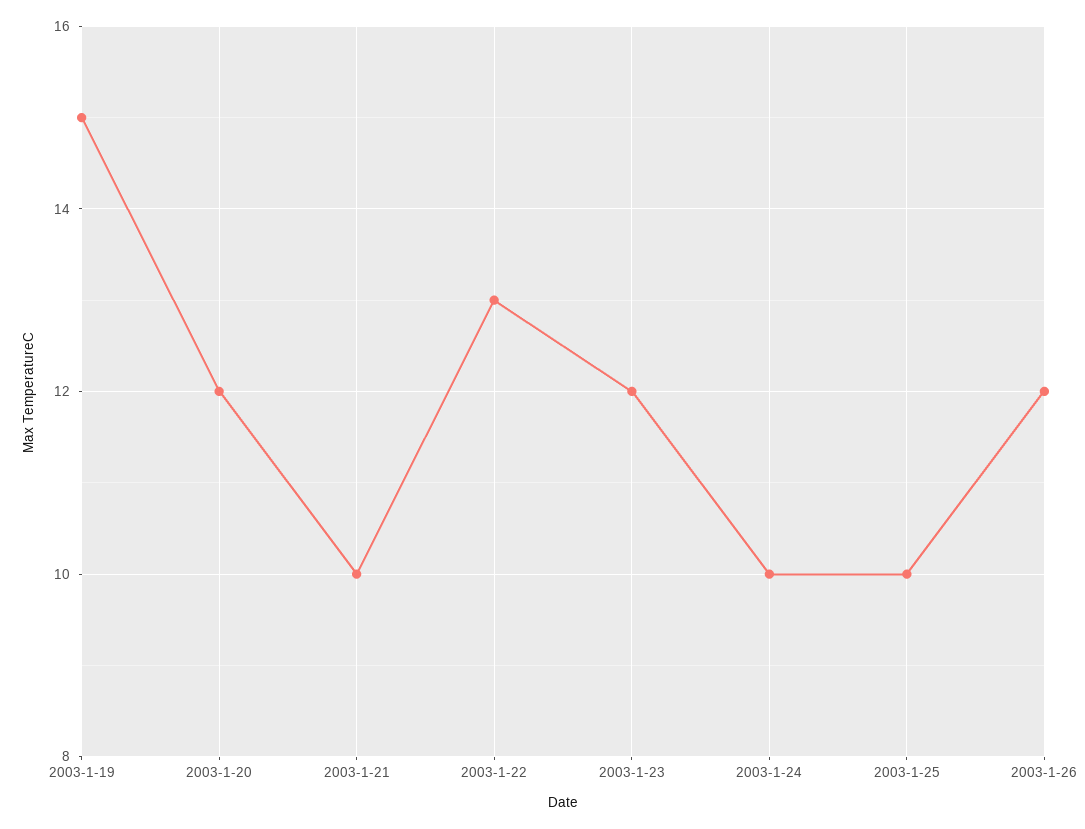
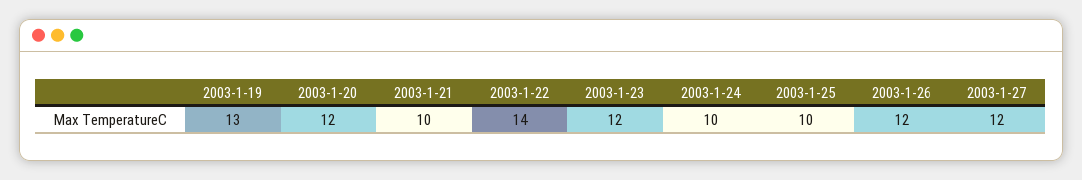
2003-1-19: 15 -> 13
2003-1-22: 13 -> 14
2003-1-27: none -> 12

